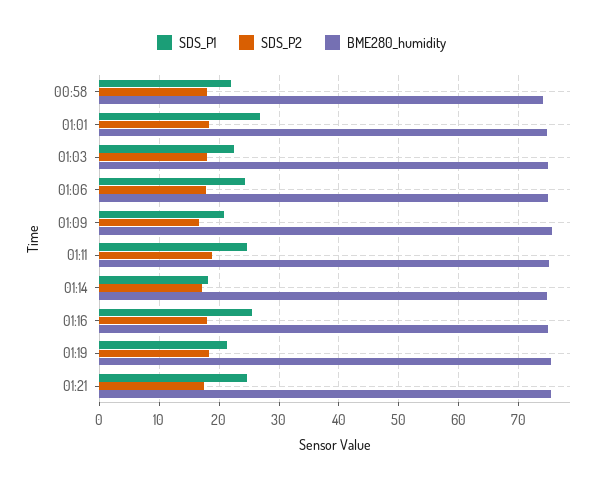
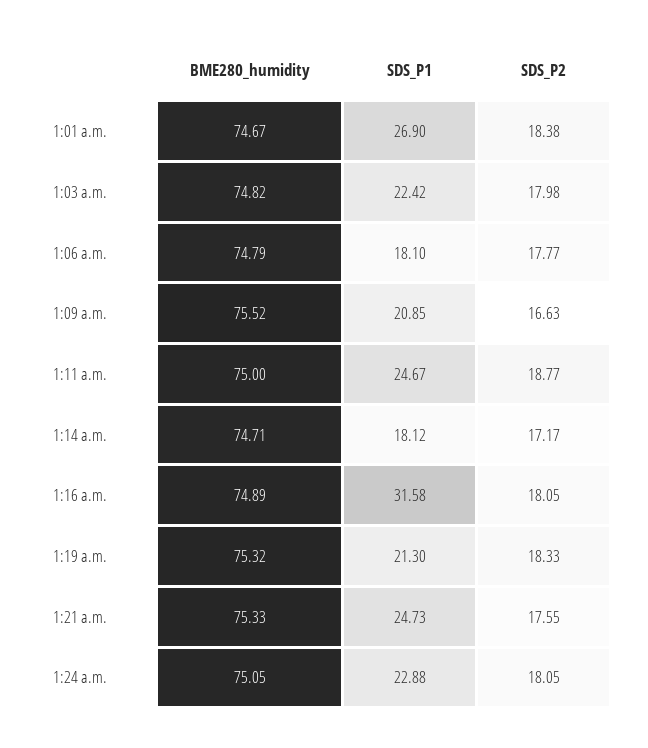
SDS_P1, 00:58: 22 -> none
SDS_P2, 00:58: 18 -> none
BME280_humidity, 00:58: 74 -> none
SDS_P1, 01:06: 24 -> 18.1
SDS_P1, 01:16: 26 -> 31.58
BME280_humidity, 1:24 a.m.: none -> 75.05
SDS_P1, 1:24 a.m.: none -> 22.88
SDS_P2, 1:24 a.m.: none -> 18.05

